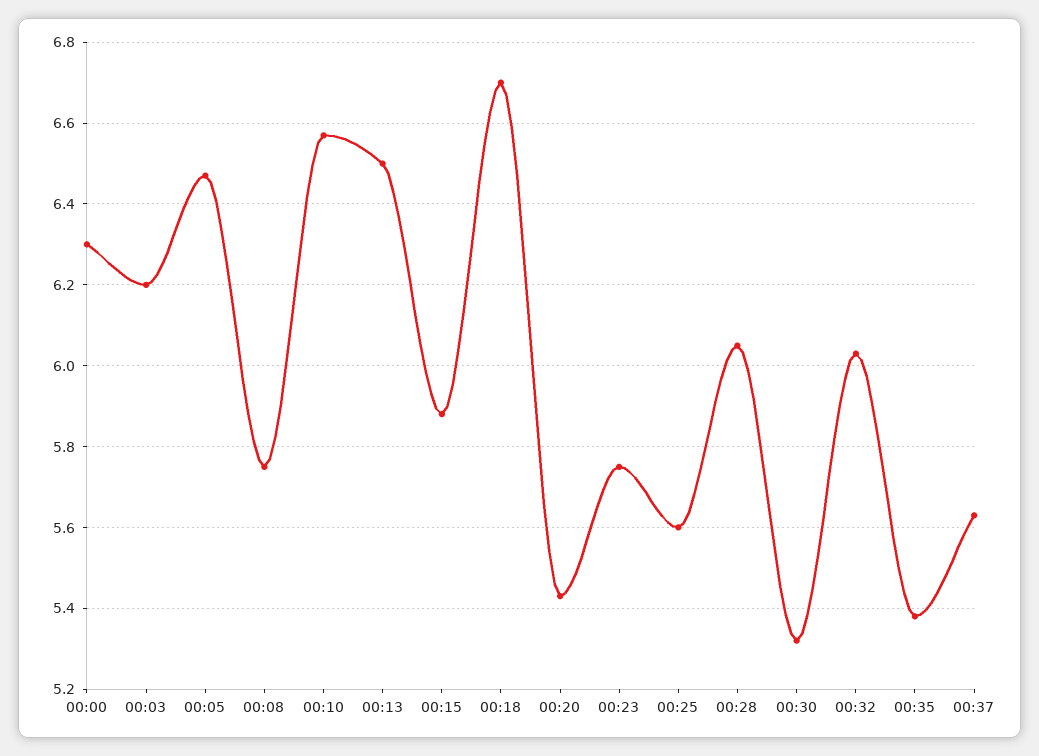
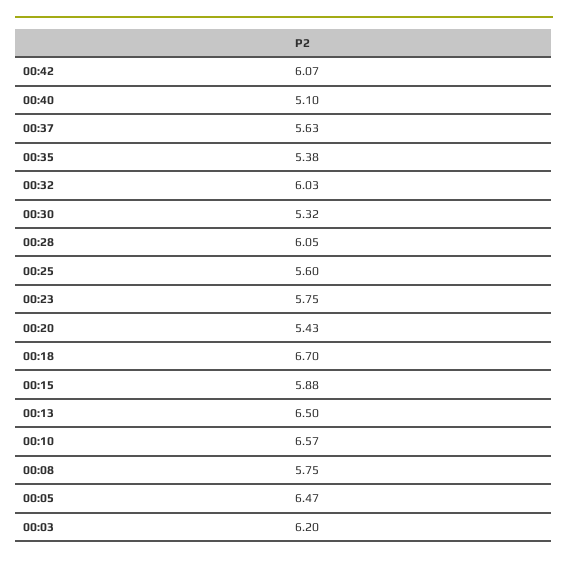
00:00: 6.3 -> none
00:42: none -> 6.07
00:40: none -> 5.1

